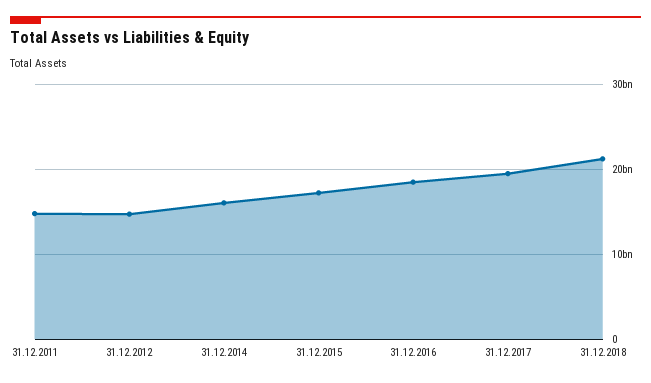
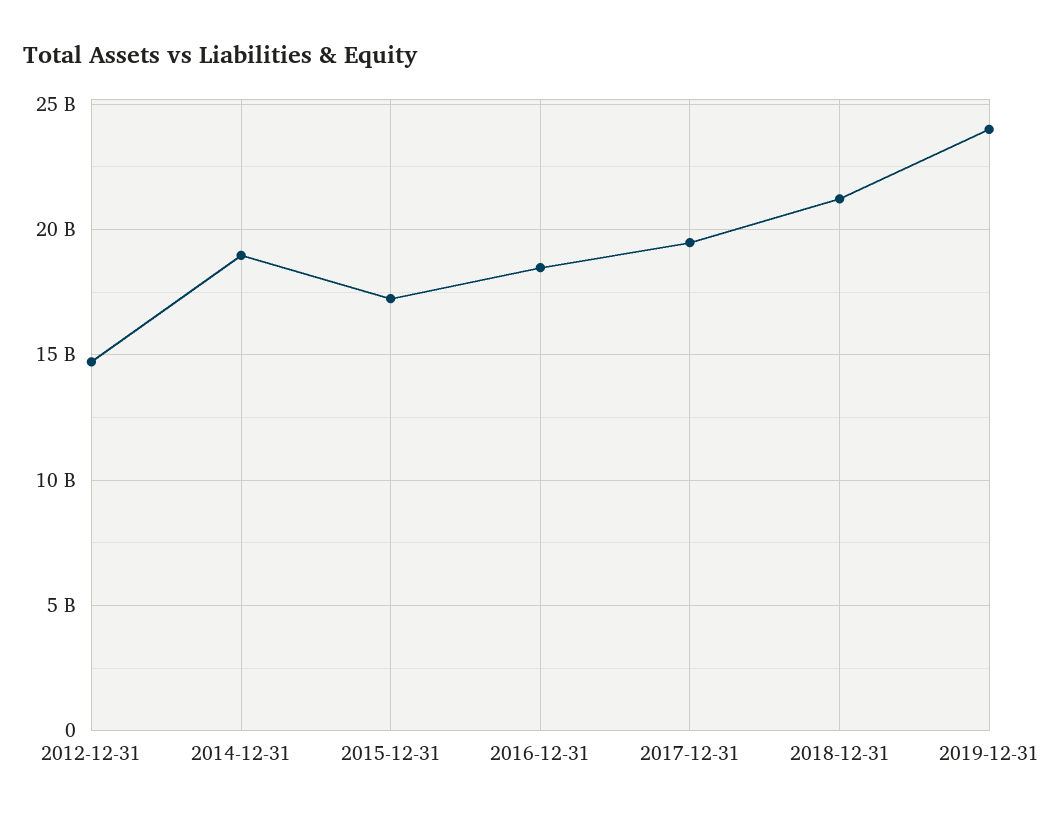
31.12.2011: 15000000000 -> none
31.12.2014: 16000000000 -> 19000000000
2019-12-31: none -> 24000000000

